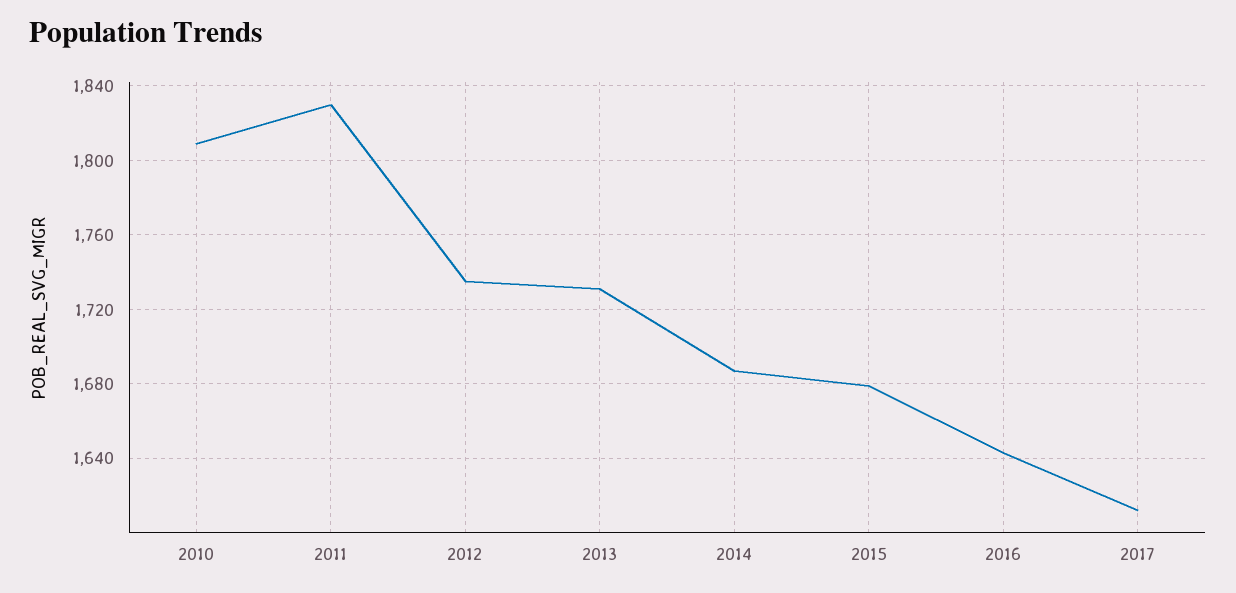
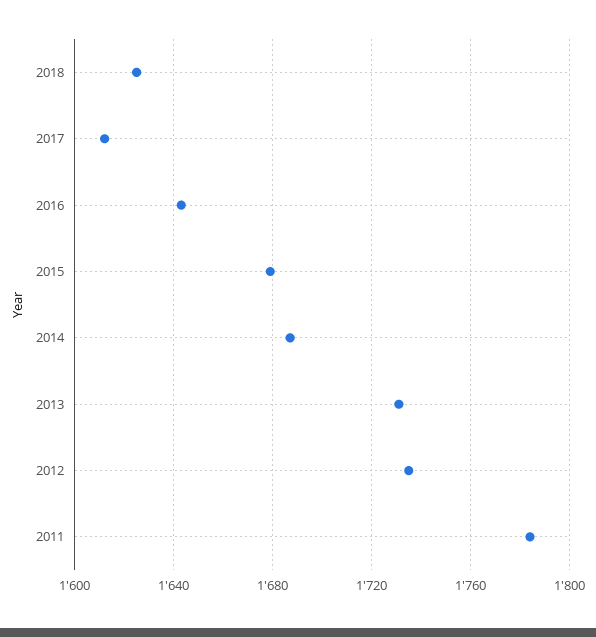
2010: 1810 -> none
2011: 1830 -> 1785
2018: none -> 1625

